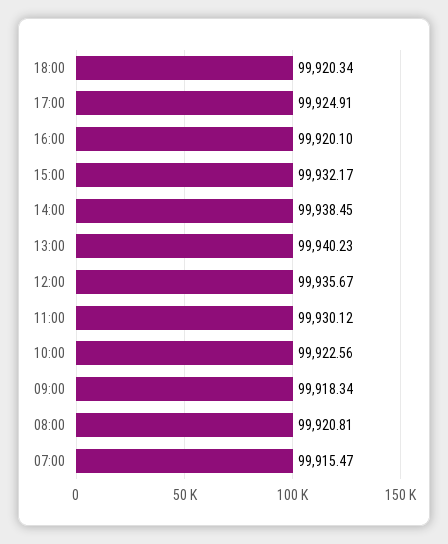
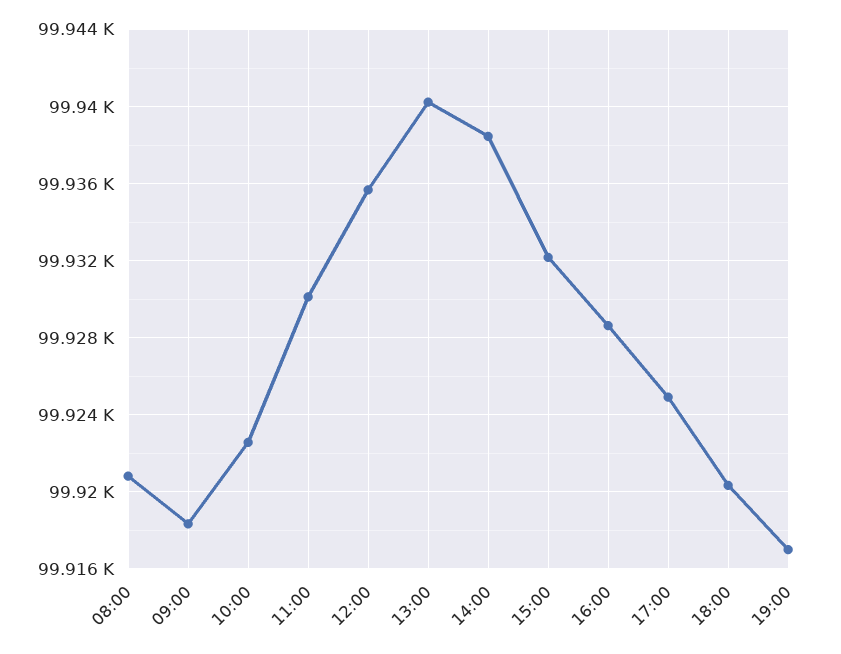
16:00: 99920.1 -> 99928.5
07:00: 99915.47 -> none
19:00: none -> 99917

